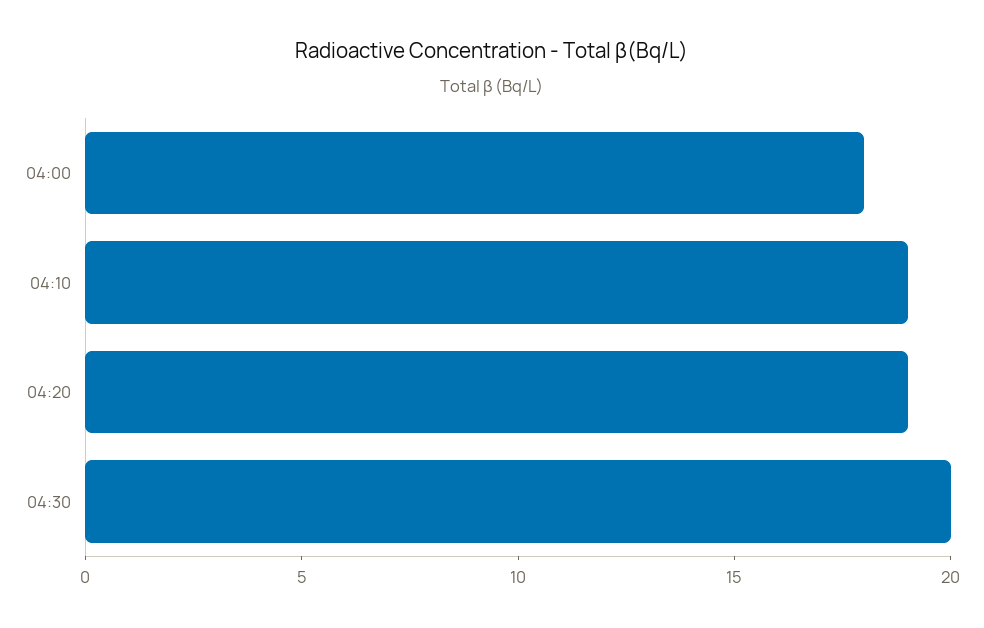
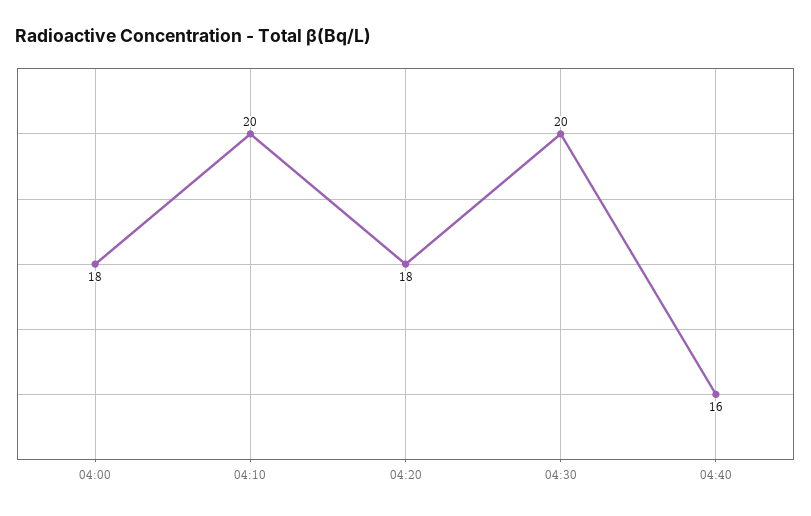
04:10: 19 -> 20
04:20: 19 -> 18
04:40: none -> 16

